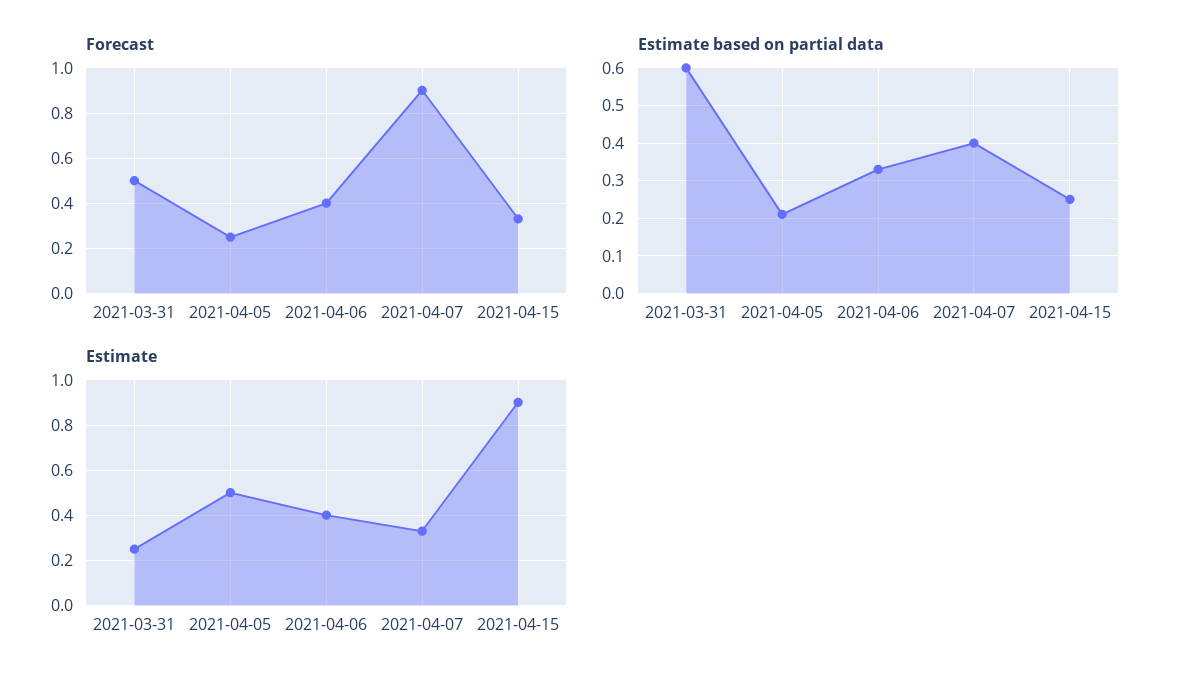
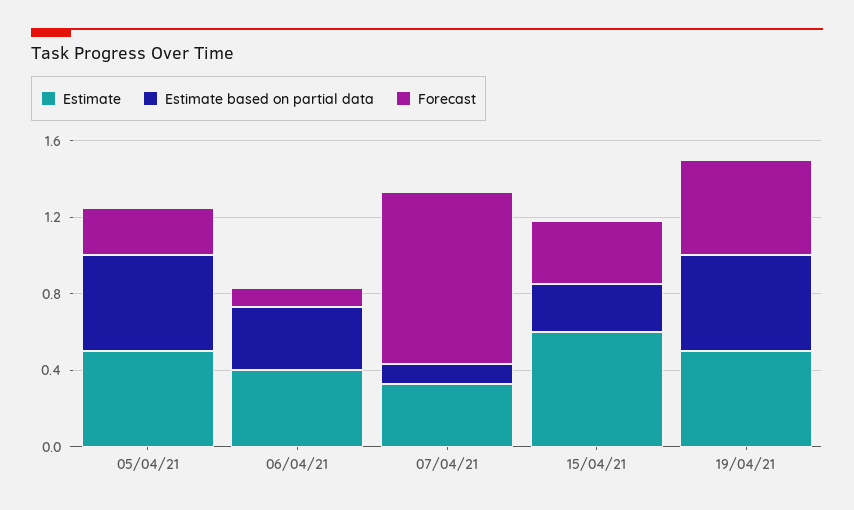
Forecast, 2021-03-31: 0.5 -> none
Forecast, 2021-04-06: 0.4 -> 0.1
Estimate based on partial data, 2021-03-31: 0.6 -> none
Estimate based on partial data, 2021-04-05: 0.2 -> 0.5
Estimate based on partial data, 2021-04-07: 0.4 -> 0.1
Estimate, 2021-03-31: 0.25 -> none
Estimate, 2021-04-15: 0.9 -> 0.6
Estimate, 19/04/21: none -> 0.5
Estimate based on partial data, 19/04/21: none -> 0.5
Forecast, 19/04/21: none -> 0.5

